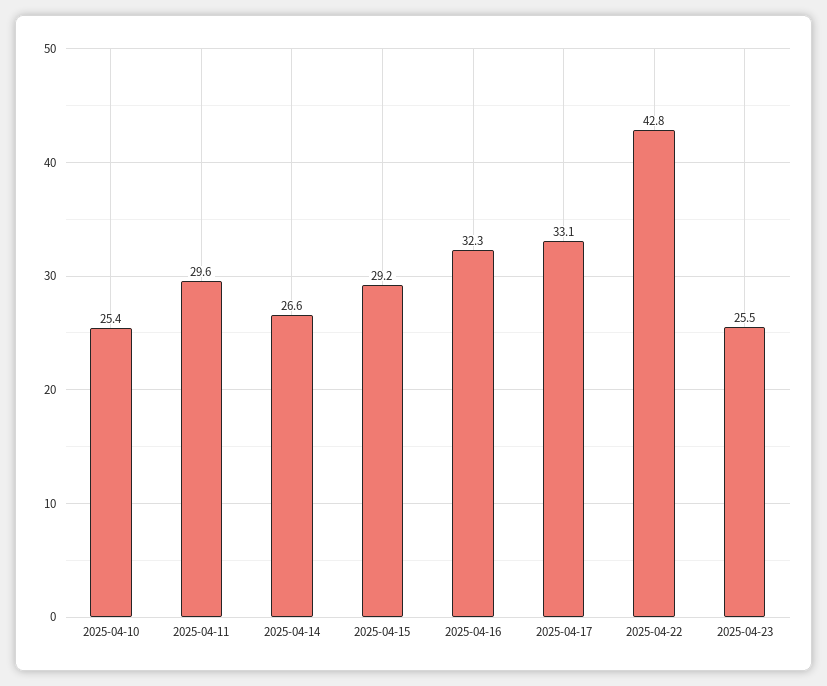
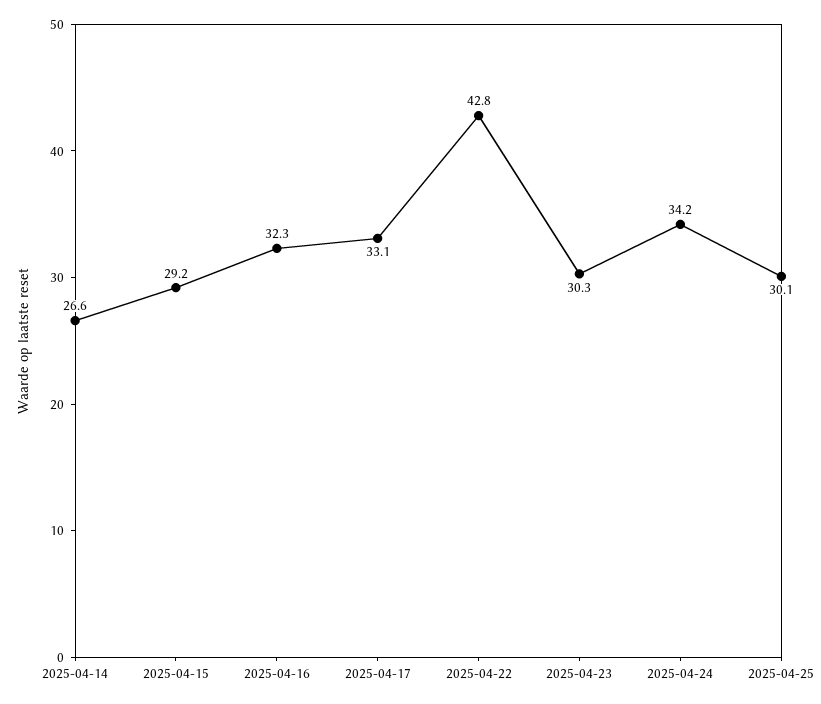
2025-04-10: 25.4 -> none
2025-04-11: 29.6 -> none
2025-04-23: 25.5 -> 30.3
2025-04-24: none -> 34.2
2025-04-25: none -> 30.1

